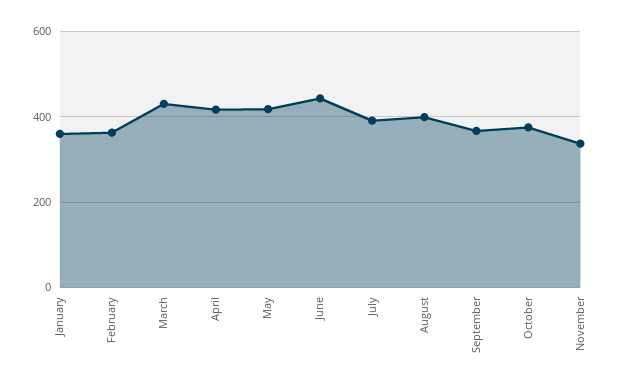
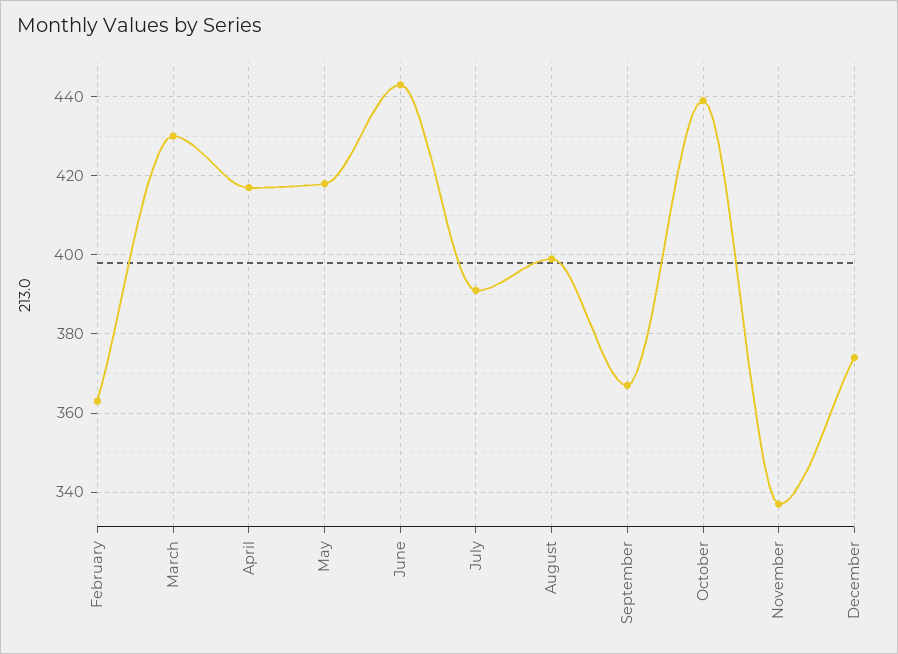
January: 360 -> none
October: 380 -> 440
December: none -> 375

